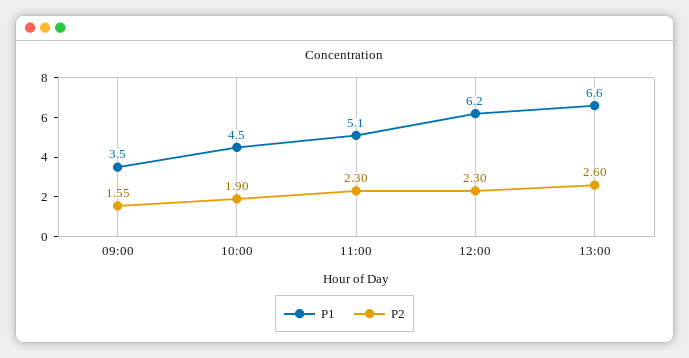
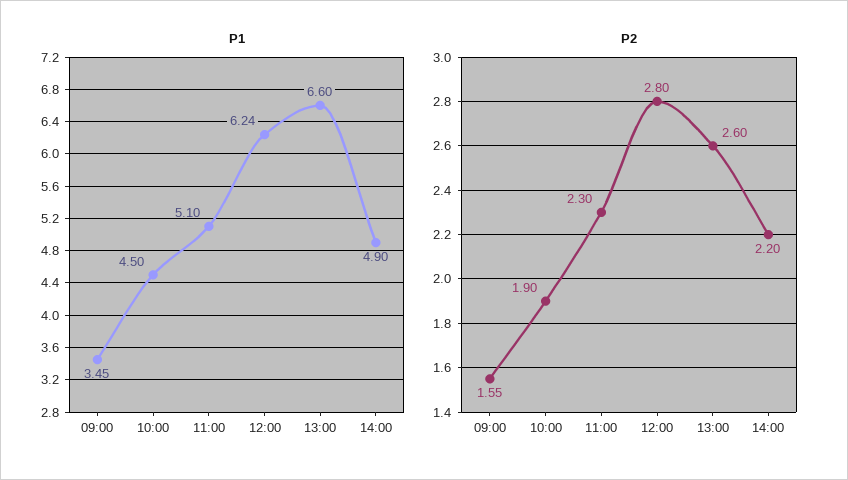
P2, 12:00: 2.3 -> 2.8
P1, 14:00: none -> 4.9
P2, 14:00: none -> 2.2

